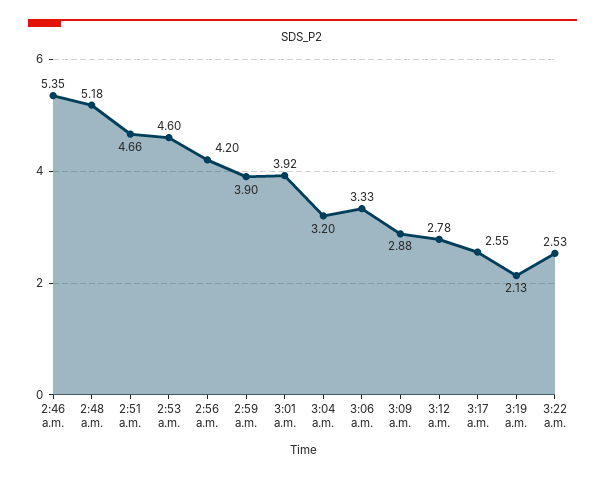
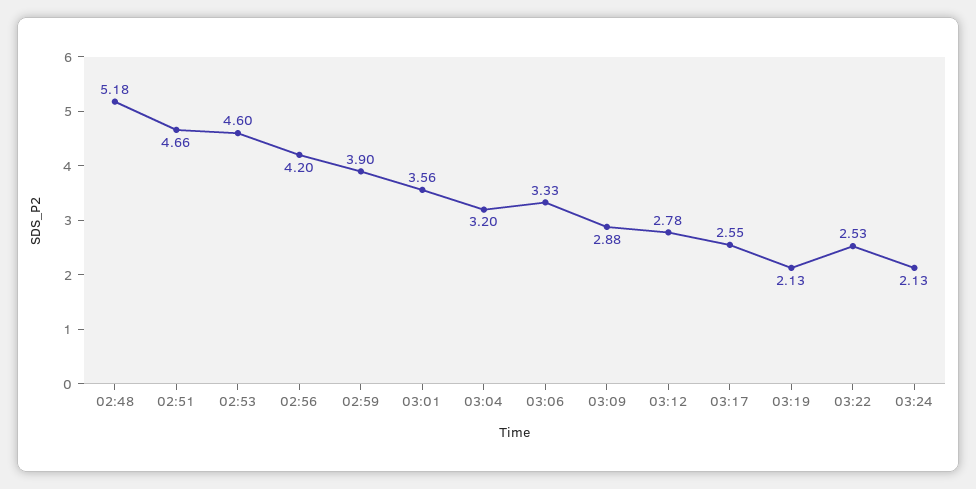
2:46 a.m.: 5.35 -> none
3:01 a.m.: 3.92 -> 3.56
03:24: none -> 2.13

